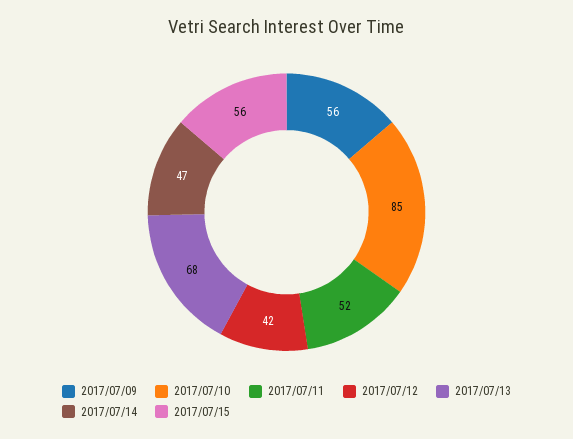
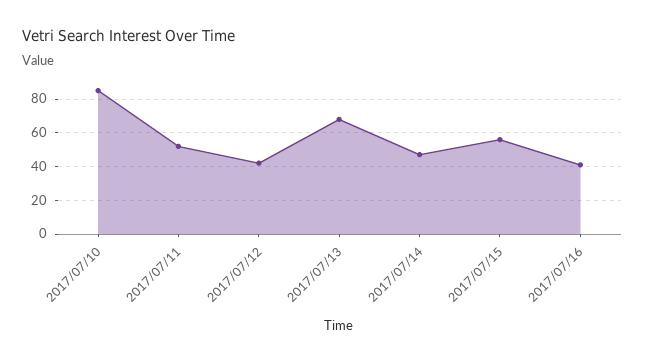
2017/07/09: 56 -> none
2017/07/16: none -> 40

